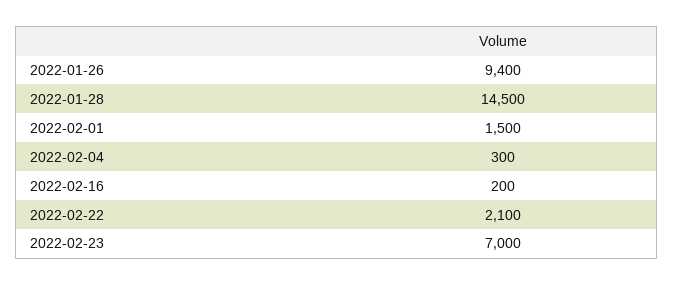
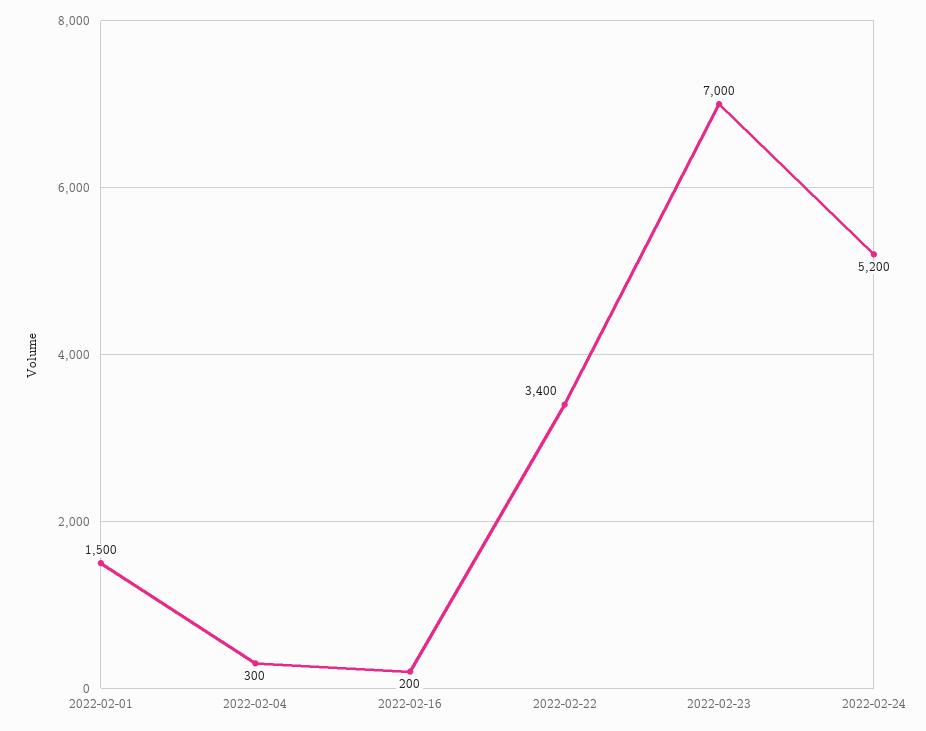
2022-01-26: 9400 -> none
2022-01-28: 14500 -> none
2022-02-22: 2100 -> 3400
2022-02-24: none -> 5200

